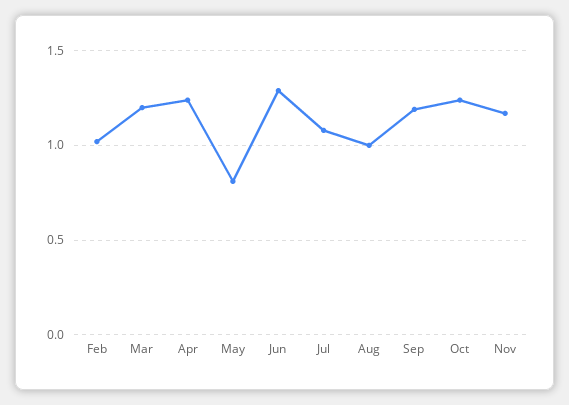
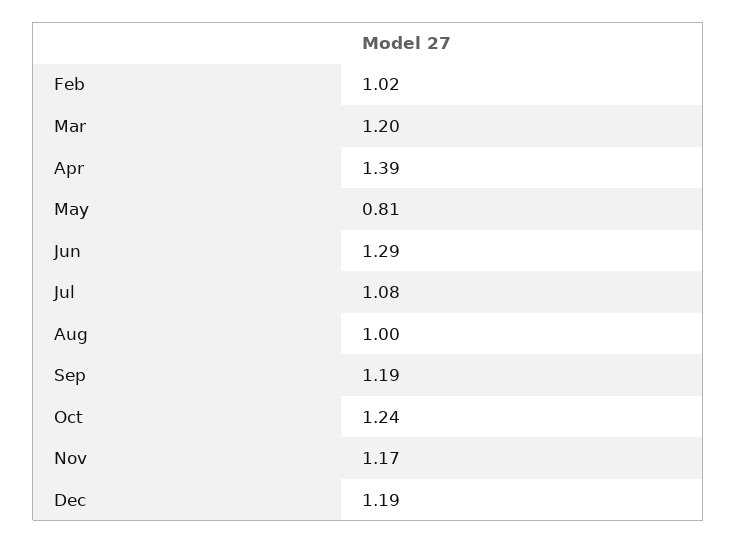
Apr: 1.25 -> 1.39
Dec: none -> 1.19

